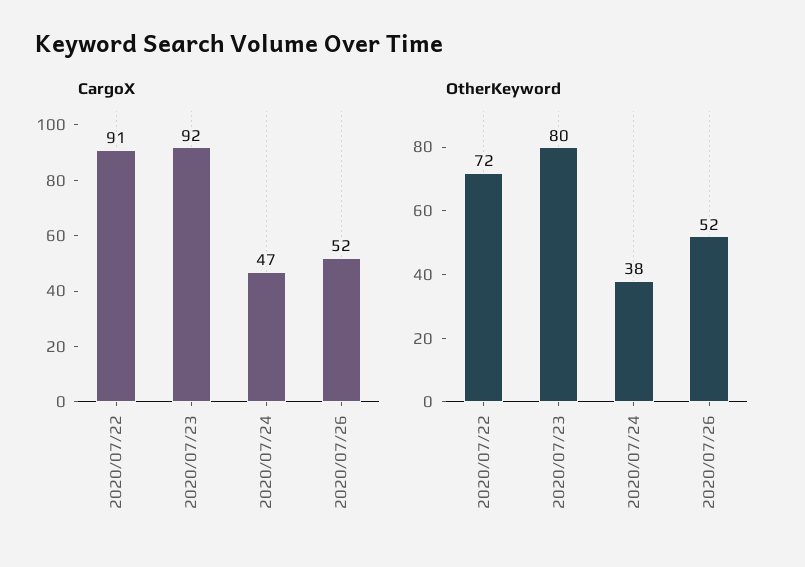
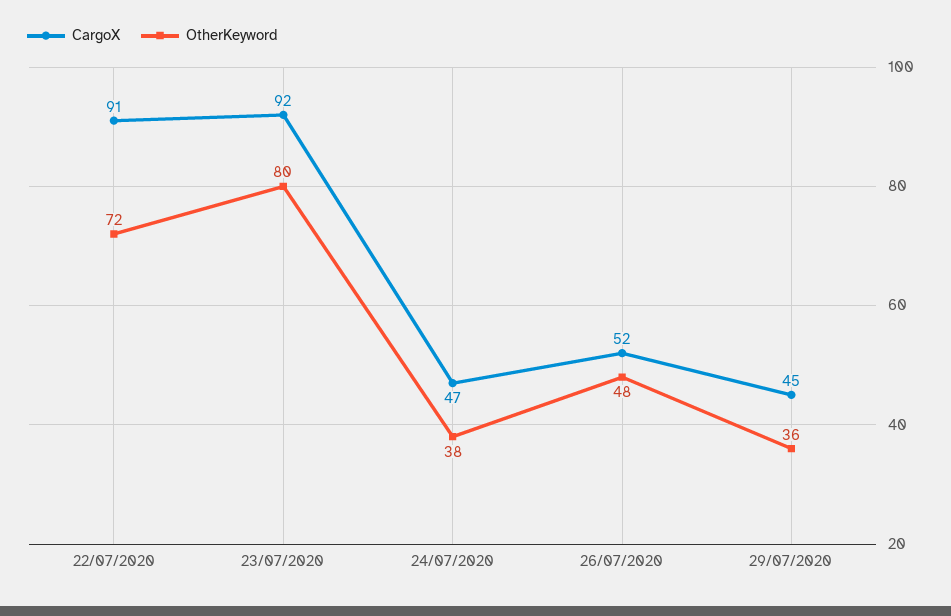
OtherKeyword, 2020/07/26: 52 -> 48
CargoX, 29/07/2020: none -> 45
OtherKeyword, 29/07/2020: none -> 36

